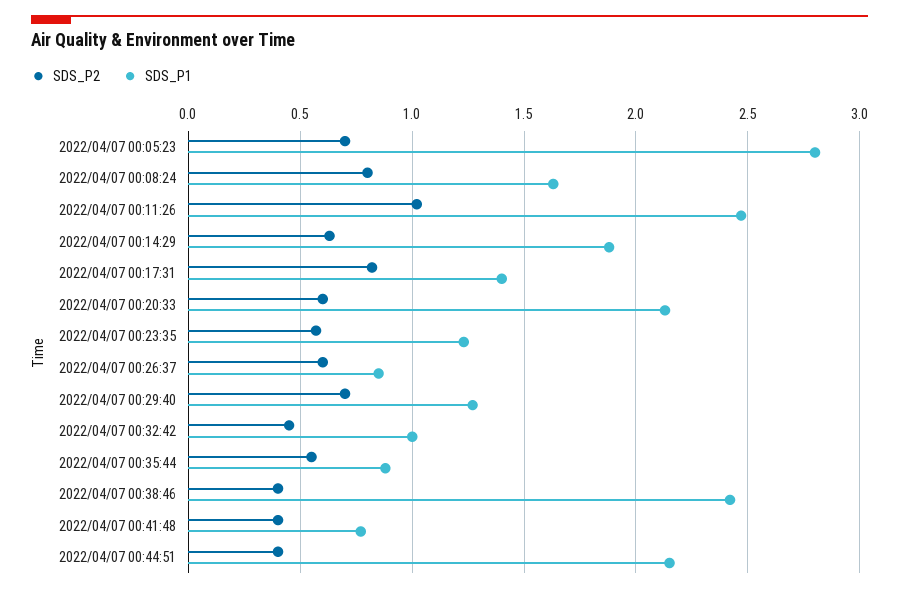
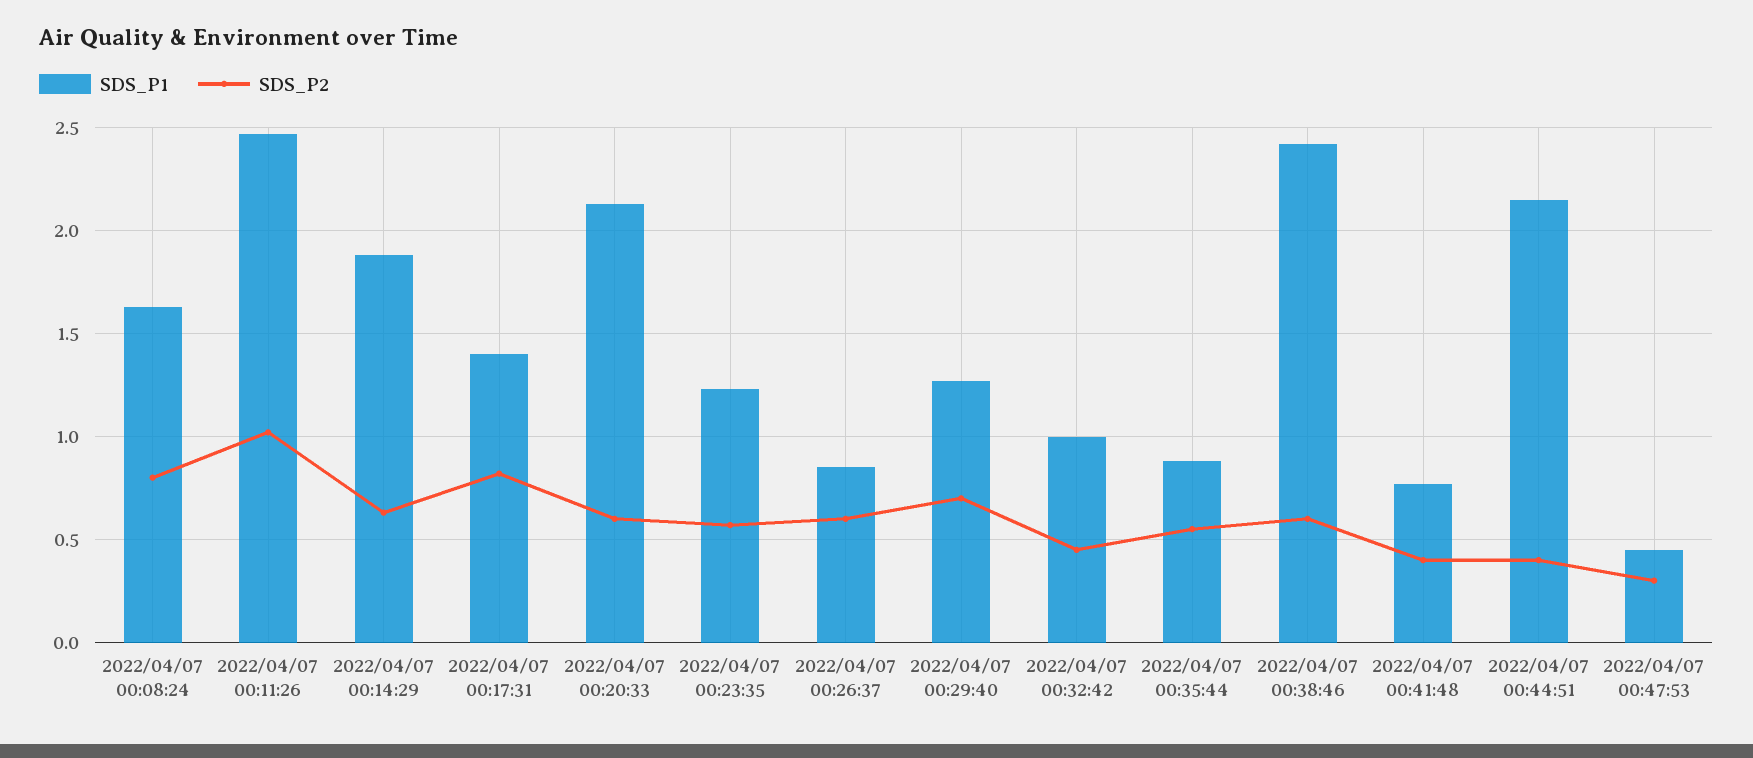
SDS_P2, 2022/04/07 00:05:23: 0.7 -> none
SDS_P1, 2022/04/07 00:05:23: 2.8 -> none
SDS_P2, 2022/04/07 00:38:46: 0.4 -> 0.6
SDS_P1, 2022/04/07 00:47:53: none -> 0.45
SDS_P2, 2022/04/07 00:47:53: none -> 0.3

